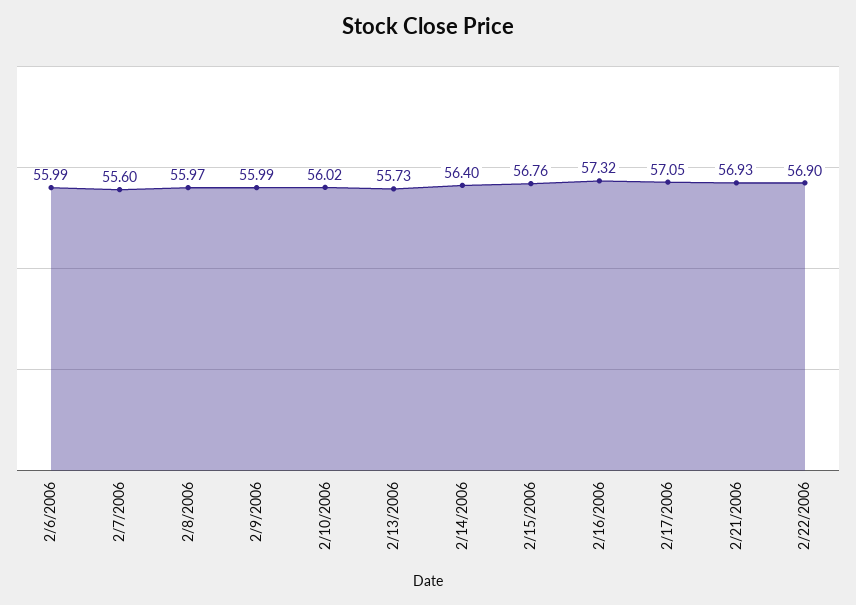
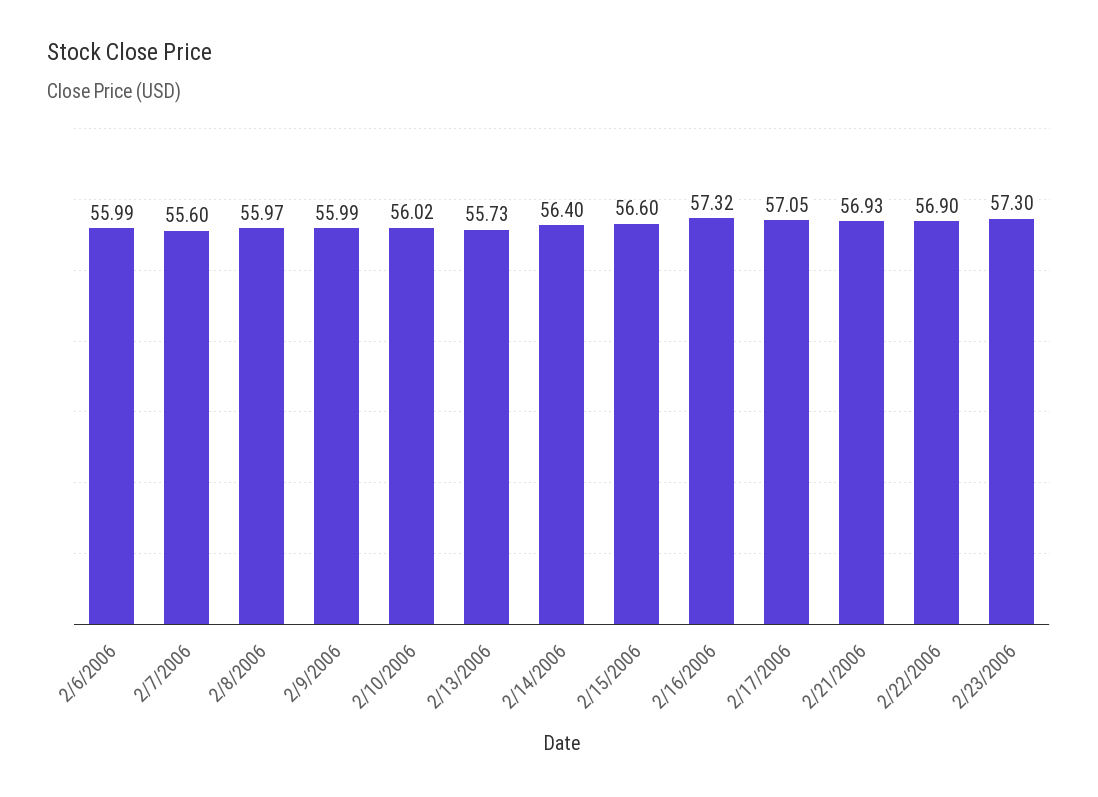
2/15/2006: 56.76 -> 56.6
2/23/2006: none -> 57.3

